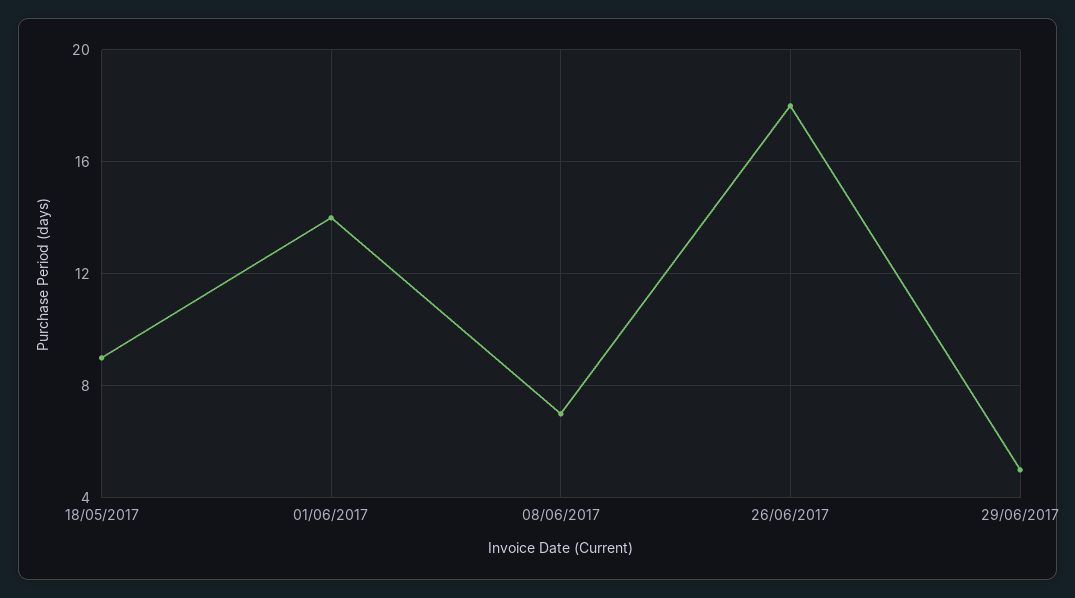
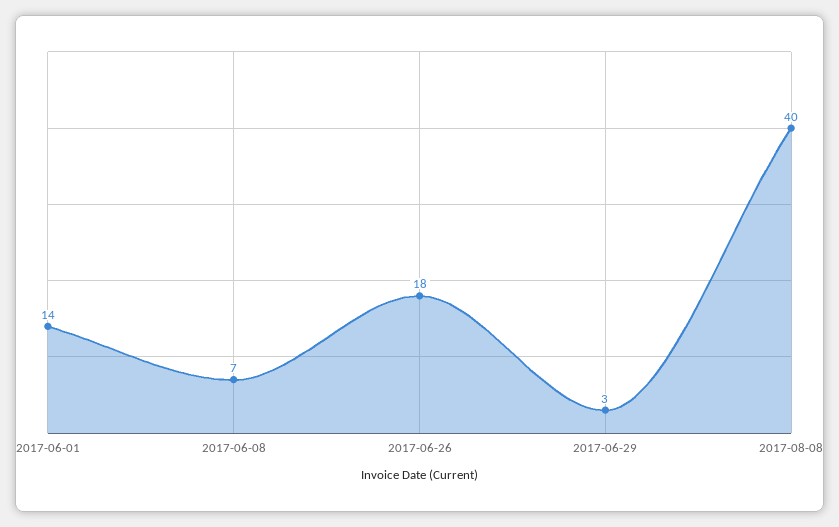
18/05/2017: 9 -> none
29/06/2017: 5 -> 3
2017-08-08: none -> 40

